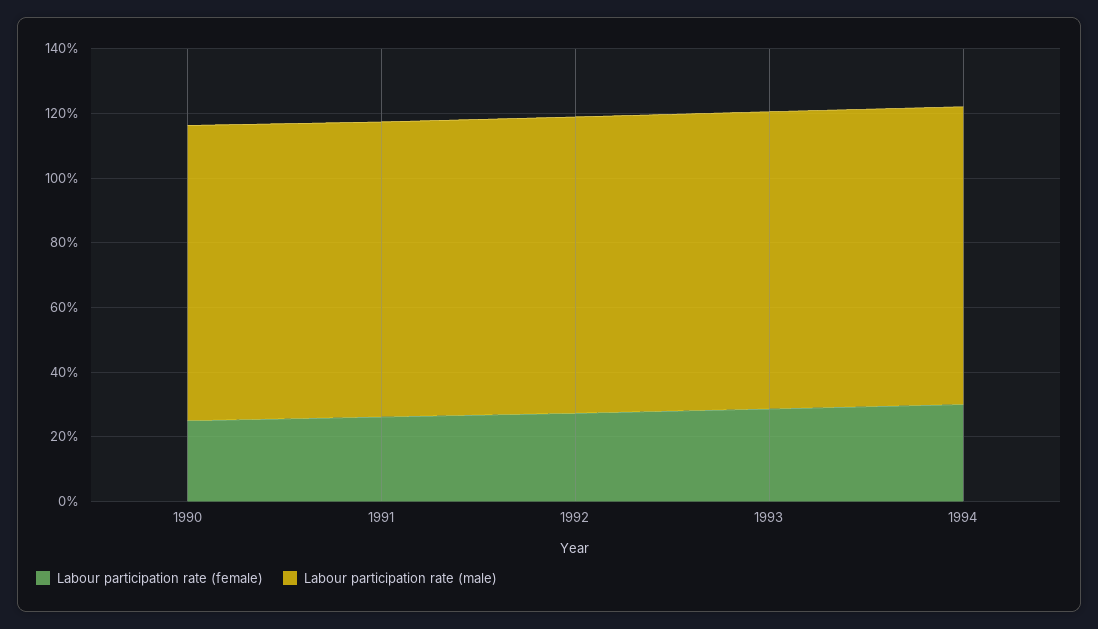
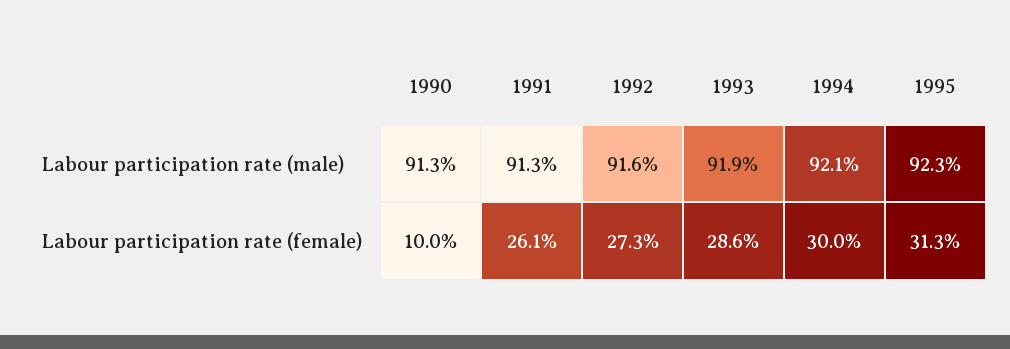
Labour participation rate (female), 1990: 25 -> 10
Labour participation rate (male), 1995: none -> 92.3
Labour participation rate (female), 1995: none -> 31.3

